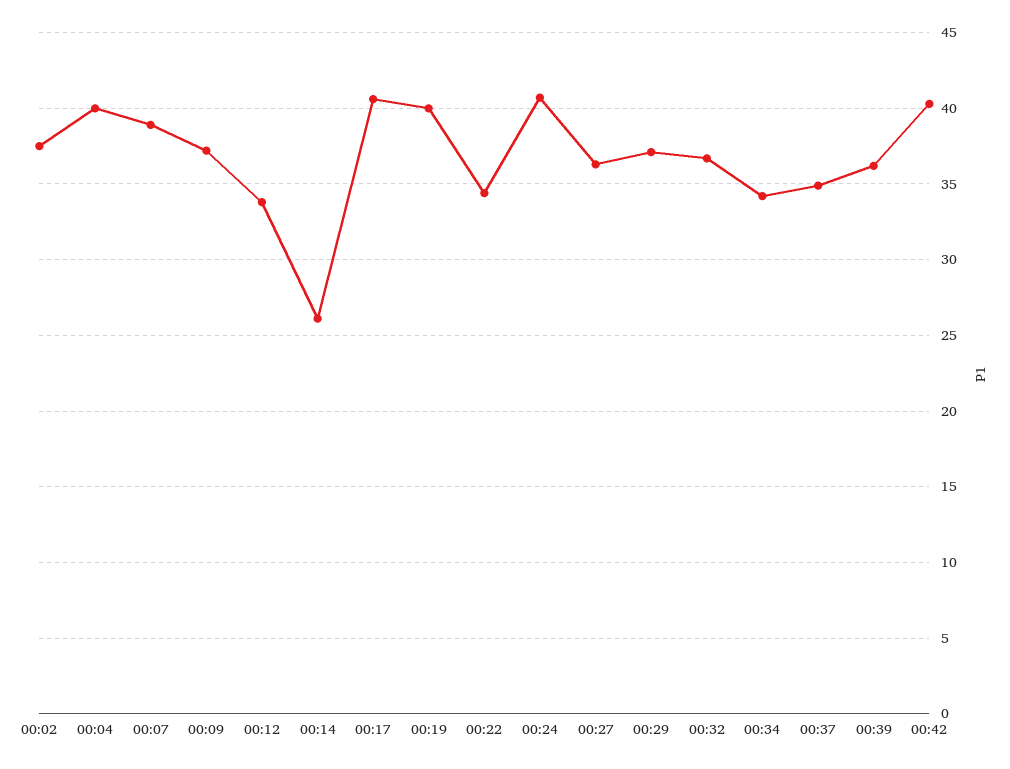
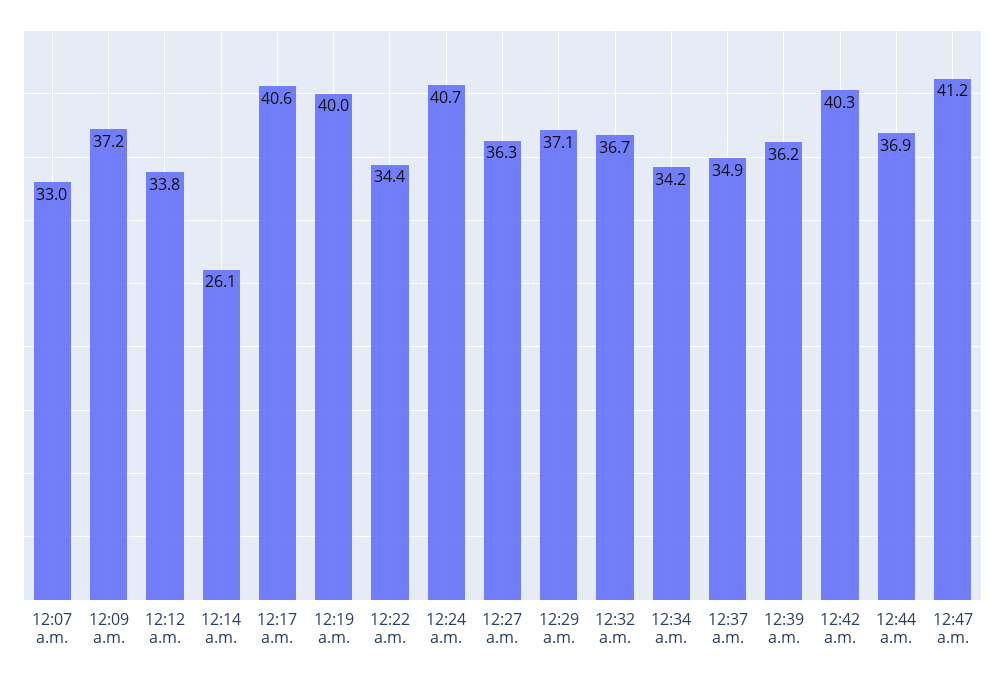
00:02: 37.5 -> none
00:04: 40 -> none
00:07: 39 -> 33
12:44 a.m.: none -> 36.9
12:47 a.m.: none -> 41.2

